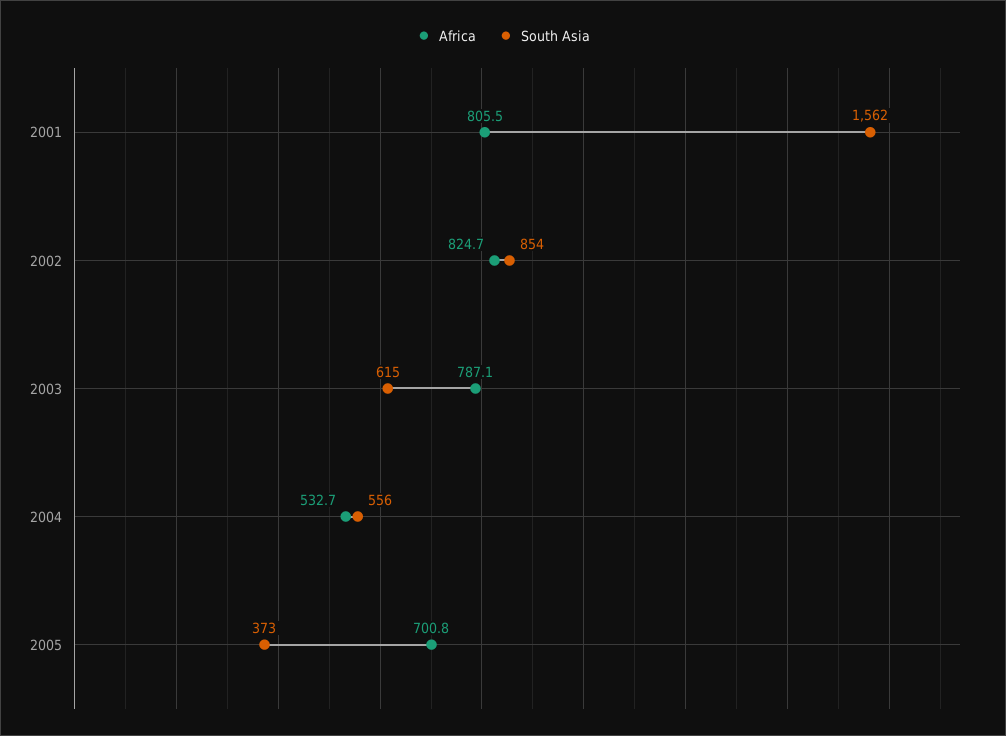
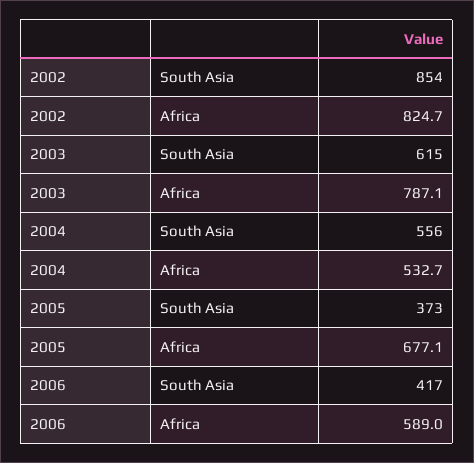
Africa, 2001: 805.5 -> none
South Asia, 2001: 1562 -> none
Africa, 2005: 700.8 -> 677.1
South Asia, 2006: none -> 417
Africa, 2006: none -> 589

